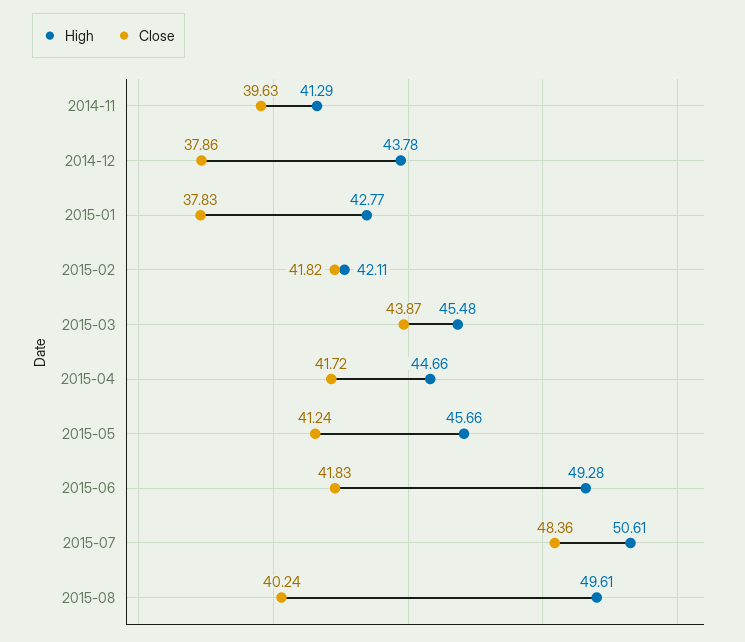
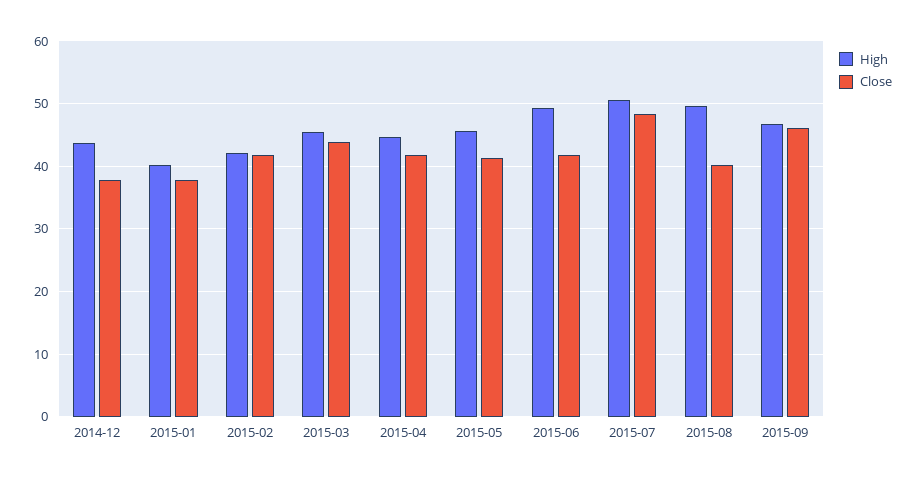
High, 2014-11: 41.29 -> none
Close, 2014-11: 39.63 -> none
High, 2015-01: 42.77 -> 40
High, 2015-09: none -> 47
Close, 2015-09: none -> 46

